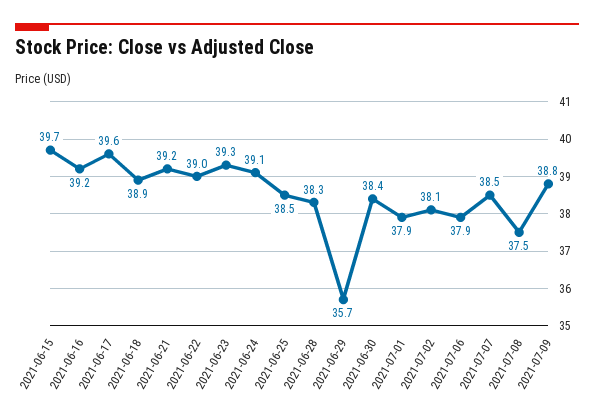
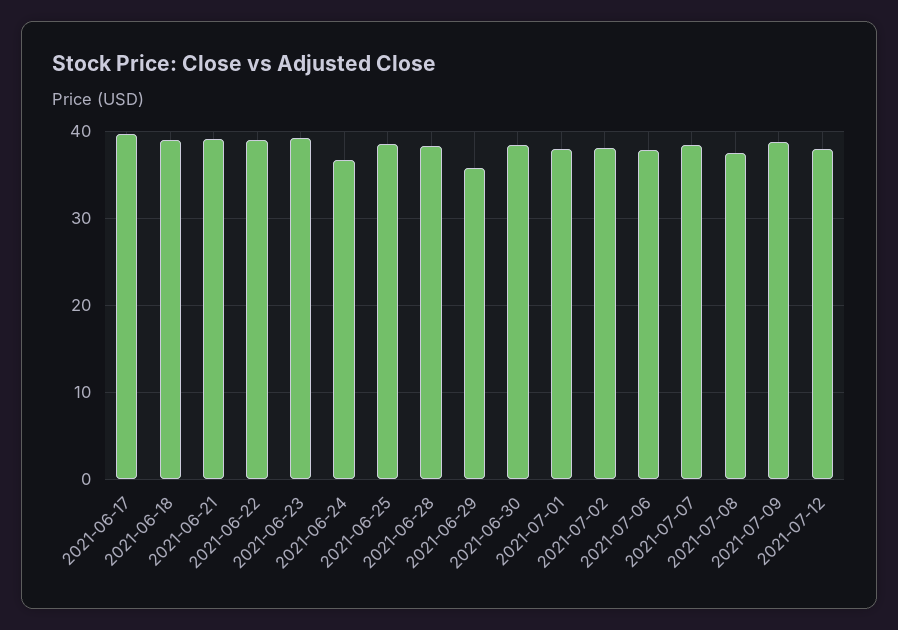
2021-06-15: 39.7 -> none
2021-06-16: 39.2 -> none
2021-06-24: 39.1 -> 37
2021-07-12: none -> 38

